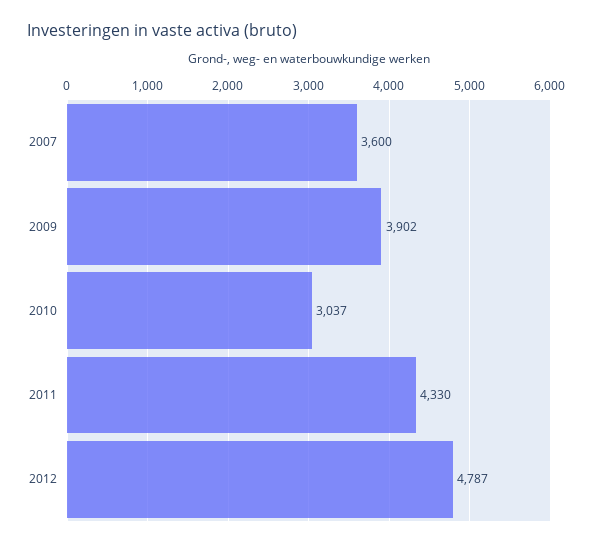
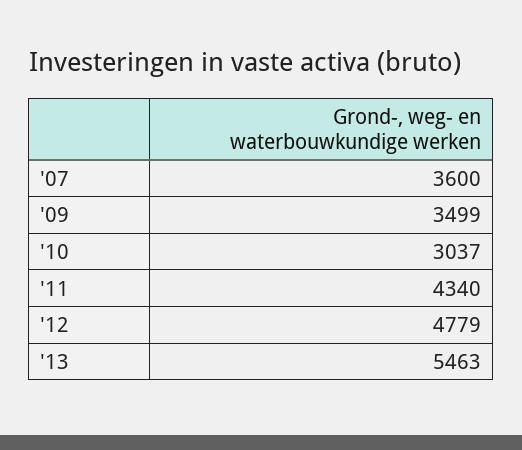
2009: 3902 -> 3499
2011: 4330 -> 4340
2012: 4787 -> 4779
'13: none -> 5463

